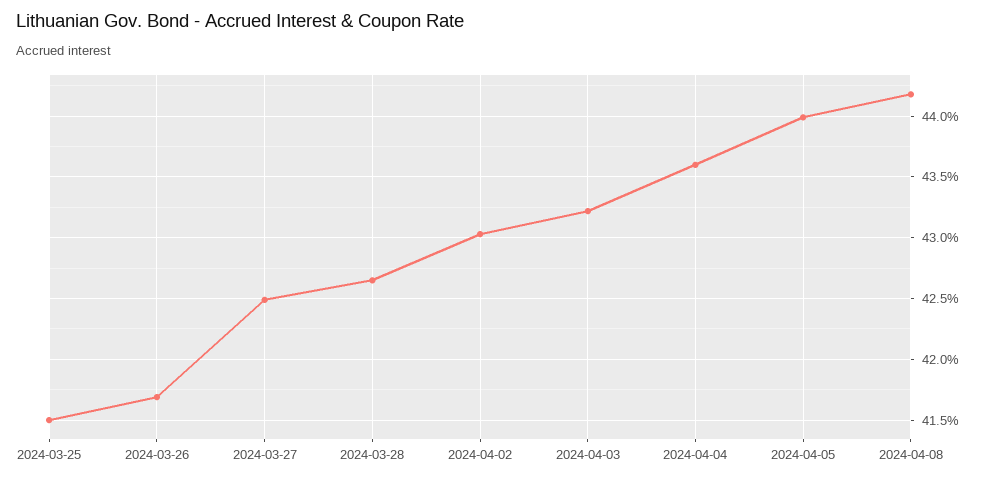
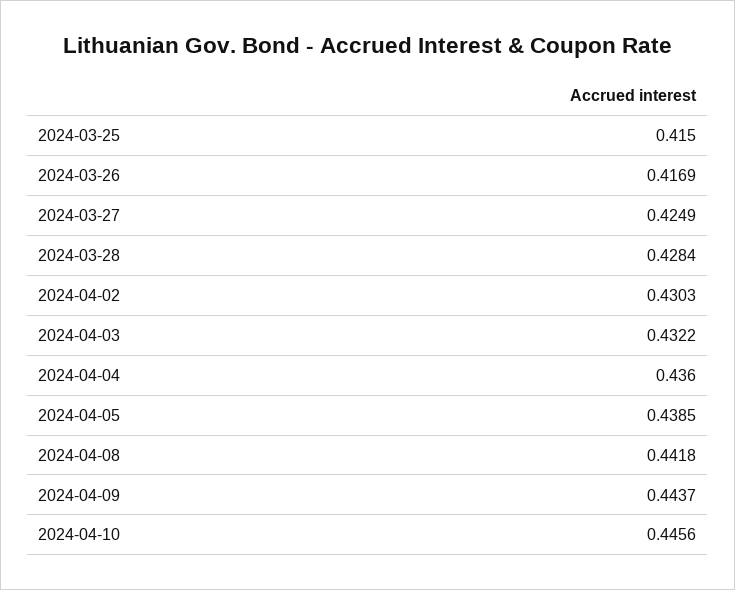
2024-03-28: 0.4265 -> 0.4284
2024-04-05: 0.44 -> 0.4385
2024-04-09: none -> 0.4437
2024-04-10: none -> 0.4456

